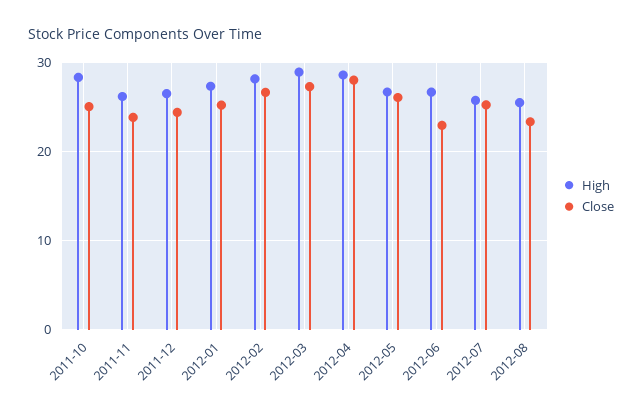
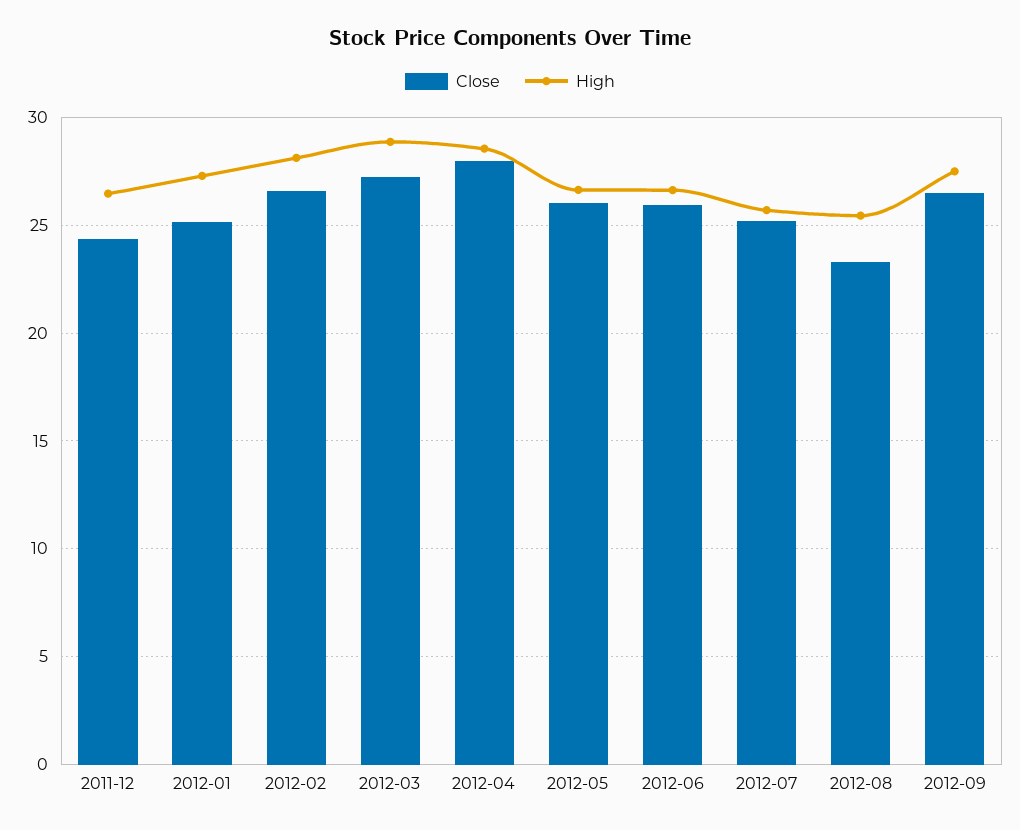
High, 2011-10: 28 -> none
Close, 2011-10: 25 -> none
High, 2011-11: 26 -> none
Close, 2011-11: 24 -> none
Close, 2012-06: 23 -> 26
Close, 2012-09: none -> 26.5
High, 2012-09: none -> 27.5

